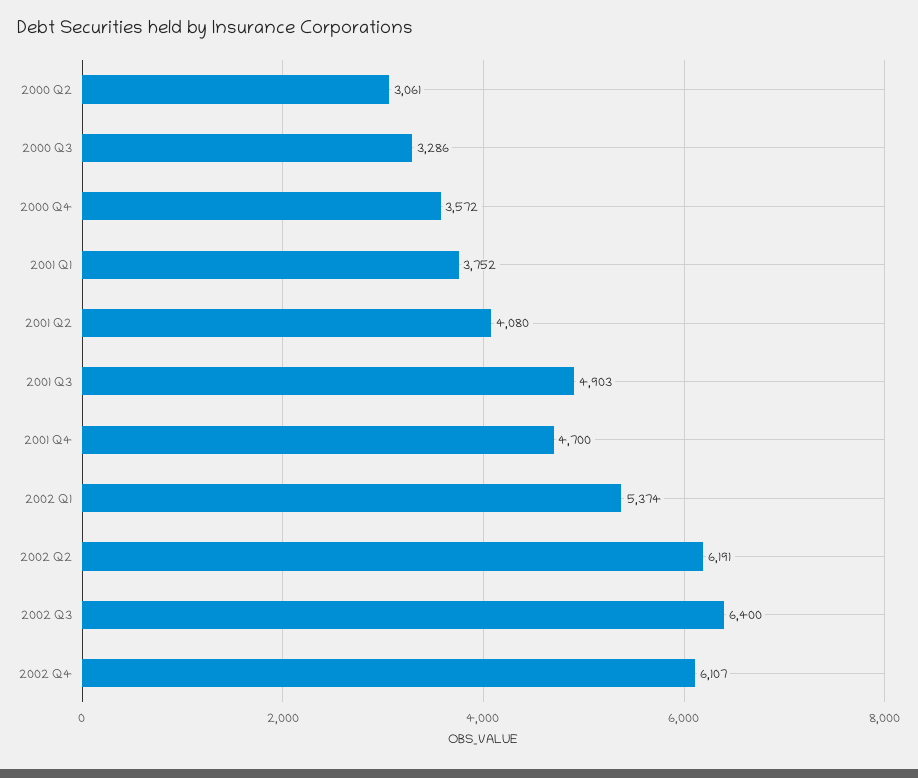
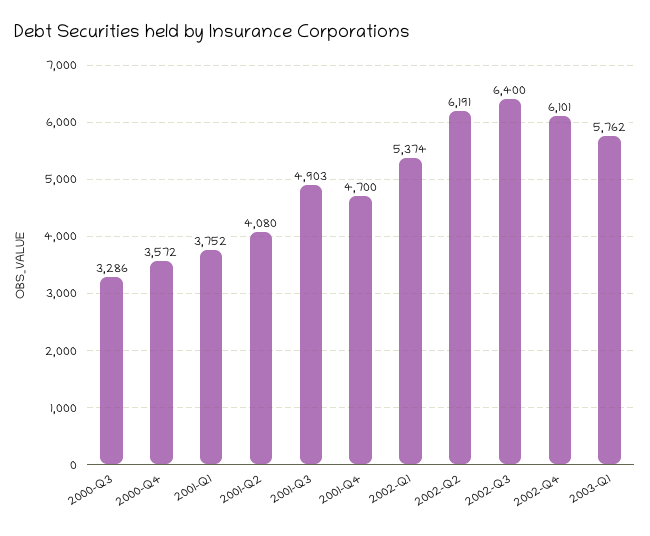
2000 Q2: 3061 -> none
2002 Q4: 6107 -> 6101
2003-Q1: none -> 5762

